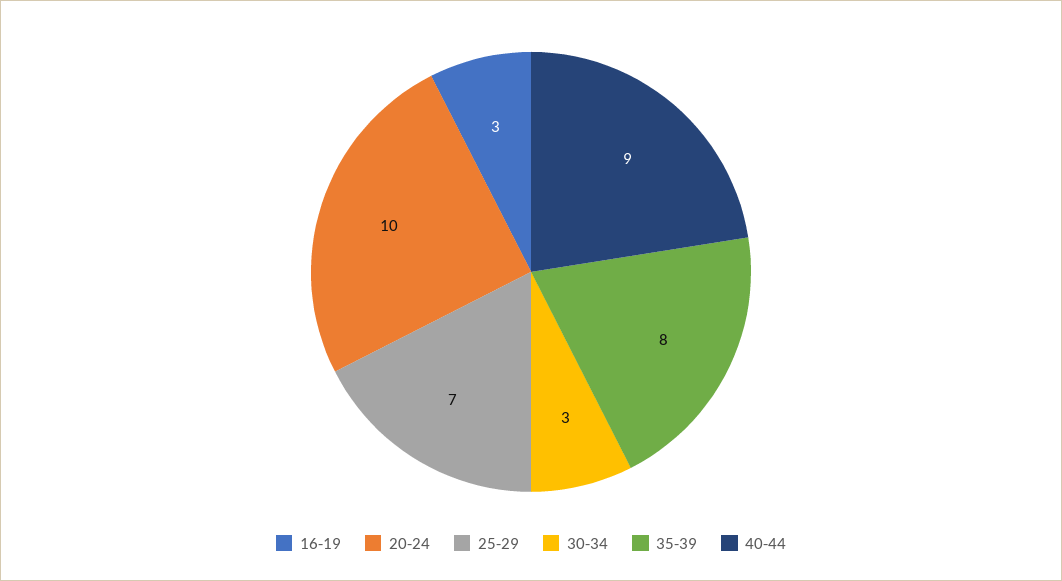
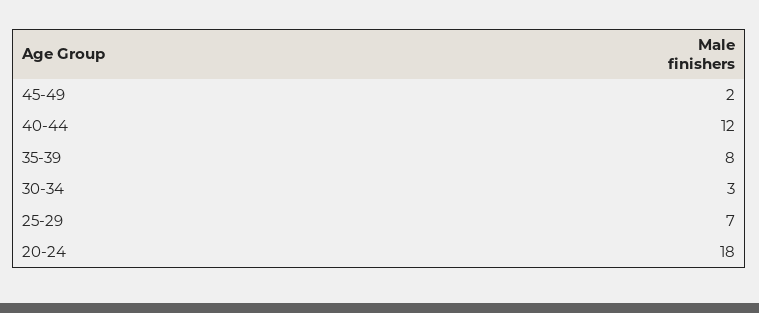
16-19: 3 -> none
20-24: 10 -> 18
40-44: 9 -> 12
45-49: none -> 2

